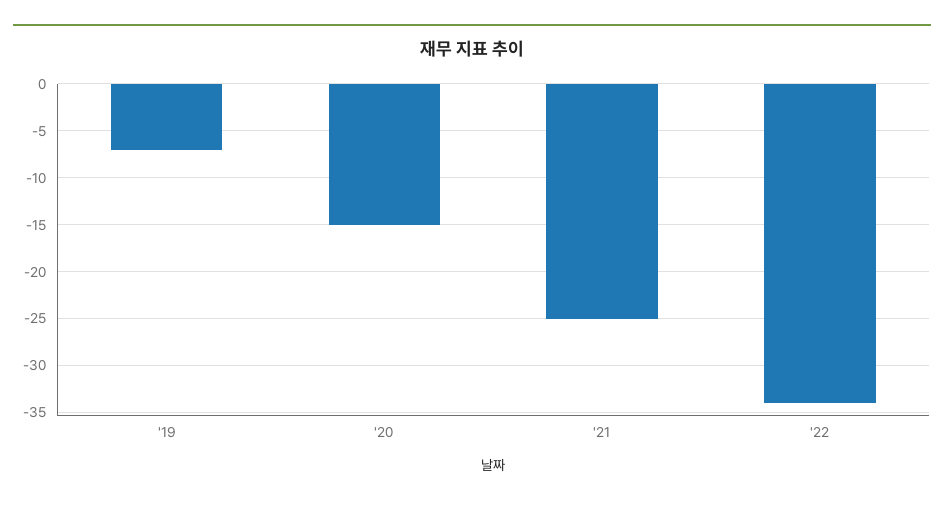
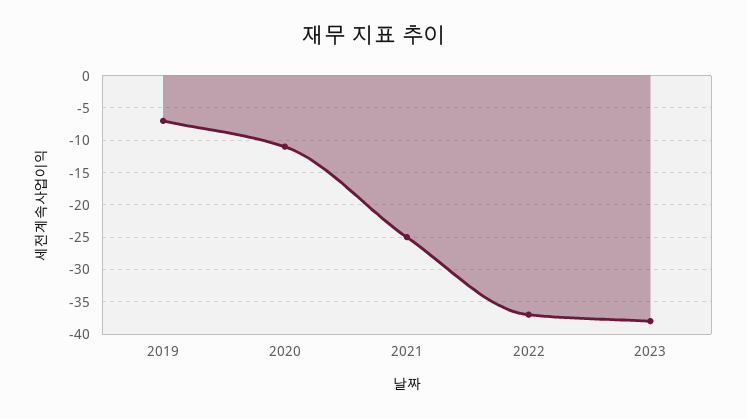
'20: -15 -> -11
'22: -34 -> -37
2023: none -> -38

